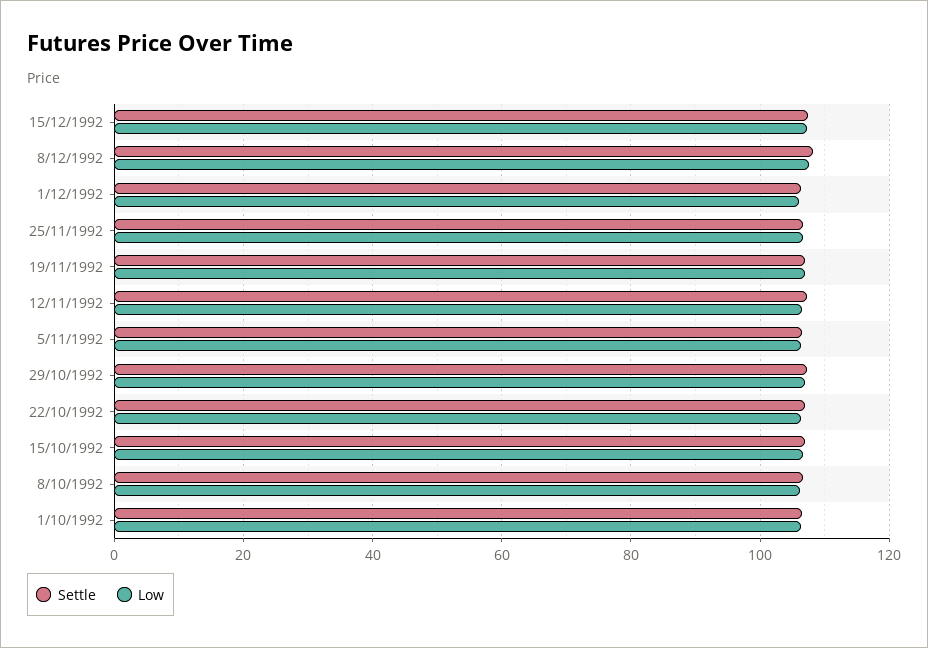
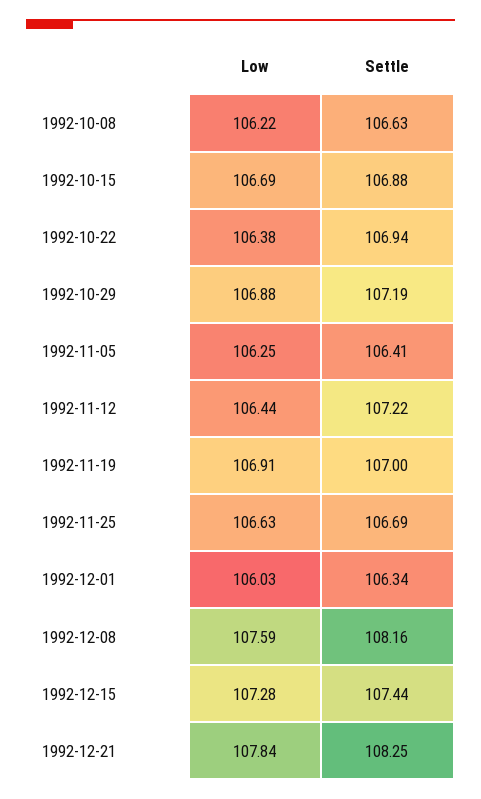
Settle, 1/10/1992: 106 -> none
Low, 1/10/1992: 106 -> none
Low, 1992-12-21: none -> 107.84
Settle, 1992-12-21: none -> 108.25

